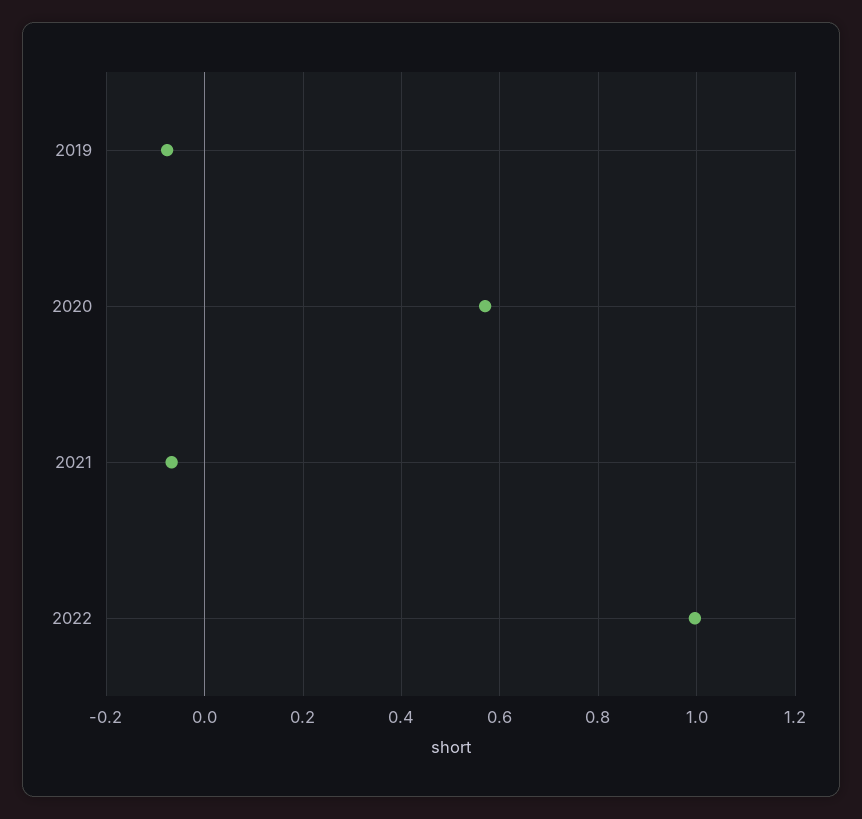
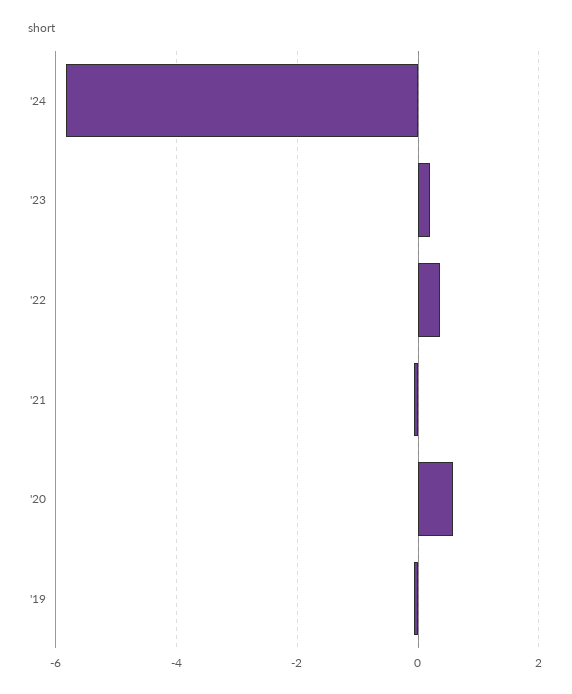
2022: 1 -> 0.4
'24: none -> -5.8
'23: none -> 0.2

